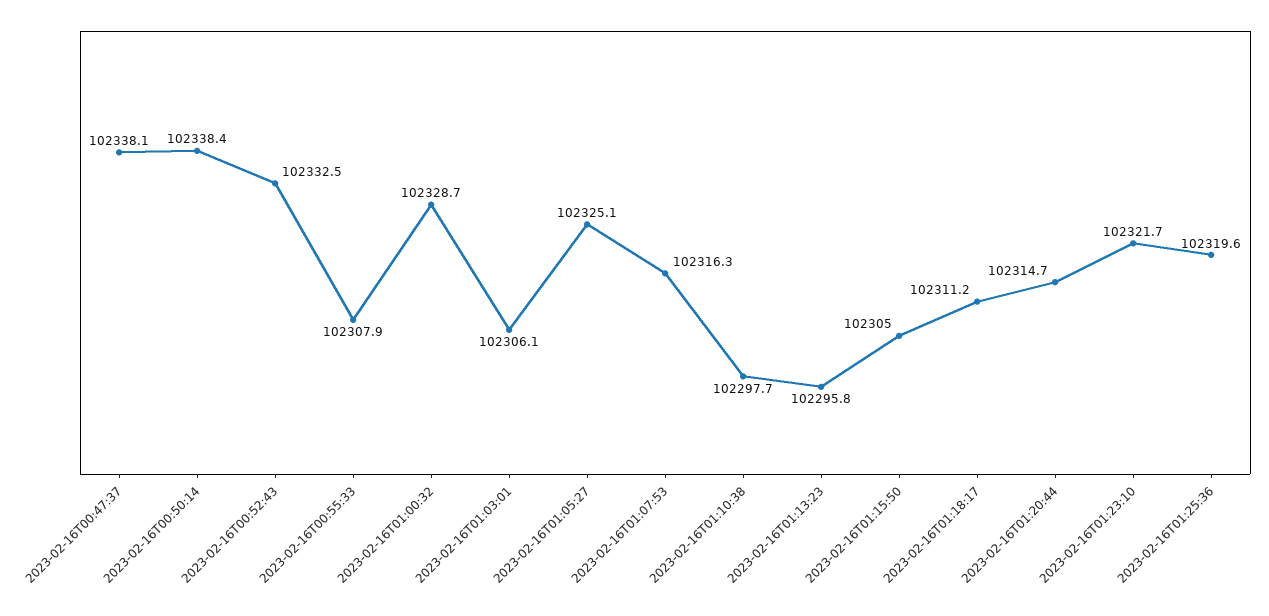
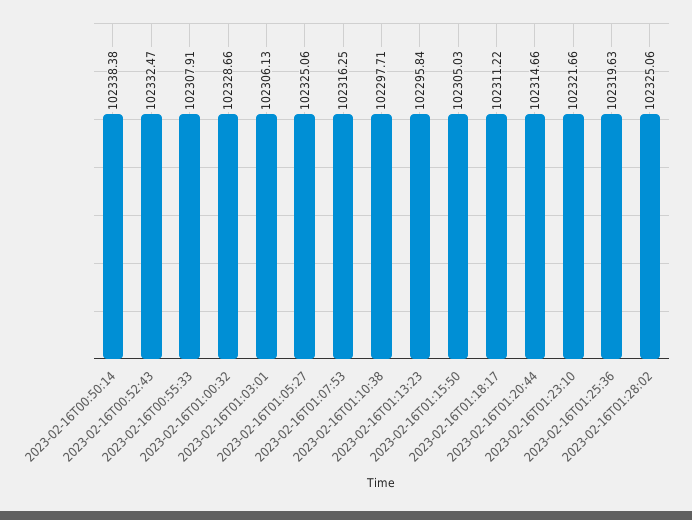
2023-02-16T00:47:37: 102338.1 -> none
2023-02-16T01:28:02: none -> 102325.06

